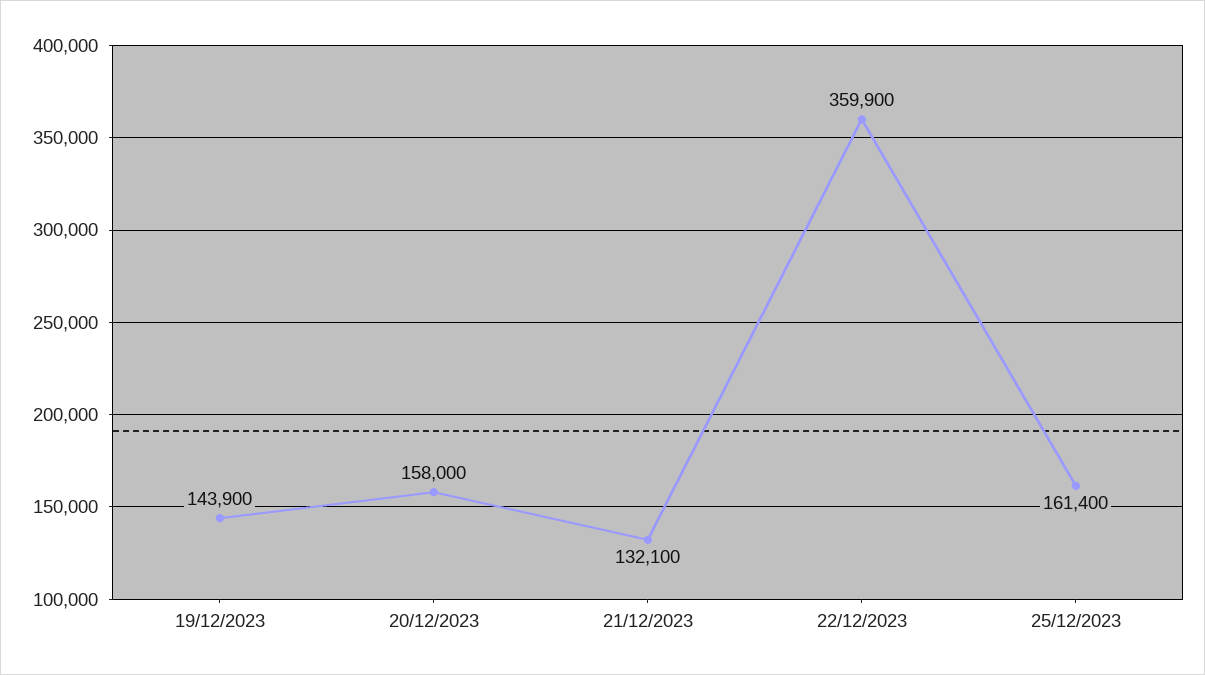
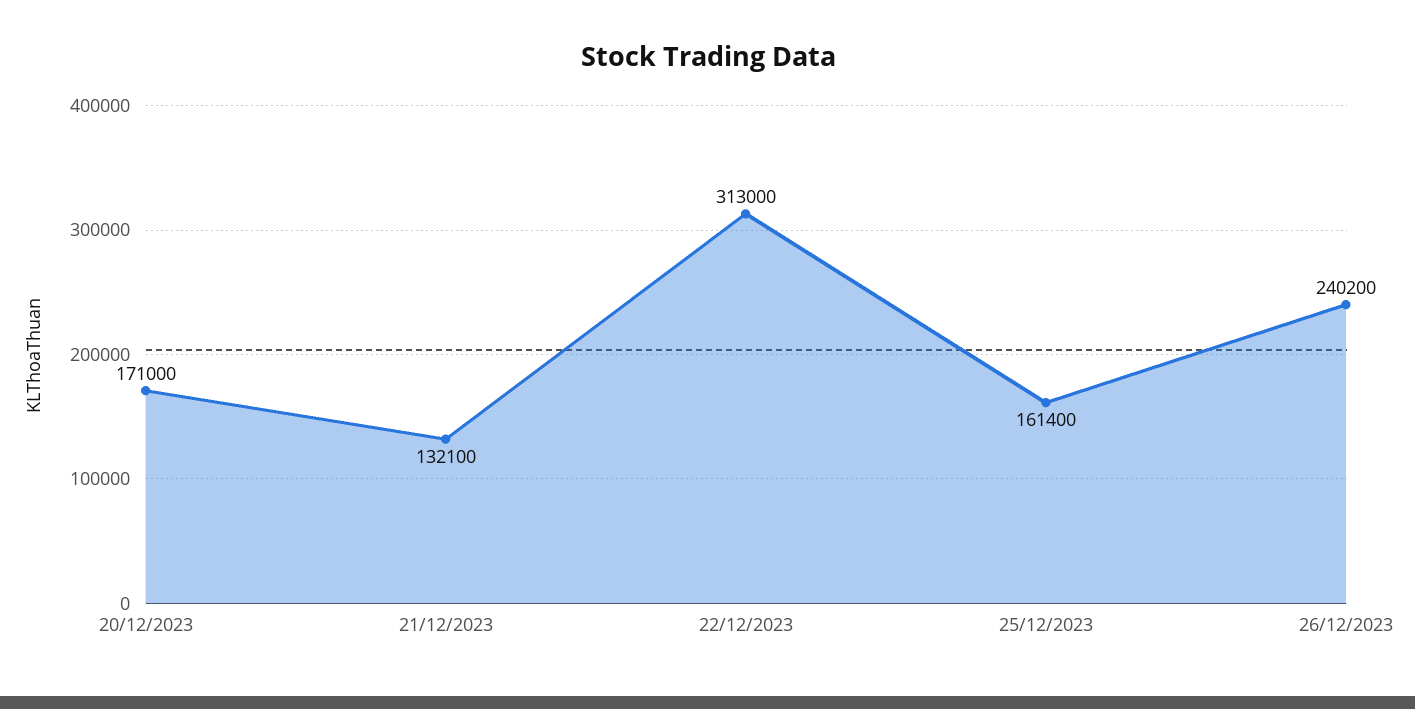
19/12/2023: 143900 -> none
20/12/2023: 158000 -> 171000
22/12/2023: 359900 -> 313000
26/12/2023: none -> 240200

